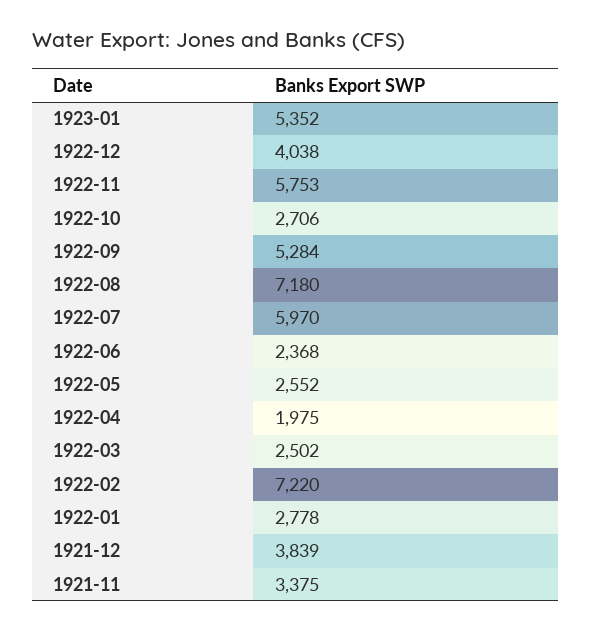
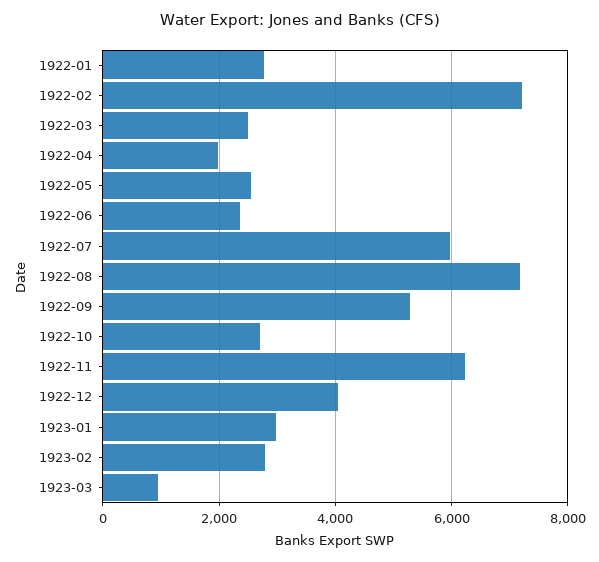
1923-01: 5352 -> 3000
1922-11: 5753 -> 6200
1921-12: 3839 -> none
1921-11: 3375 -> none
1923-02: none -> 2800
1923-03: none -> 1000

